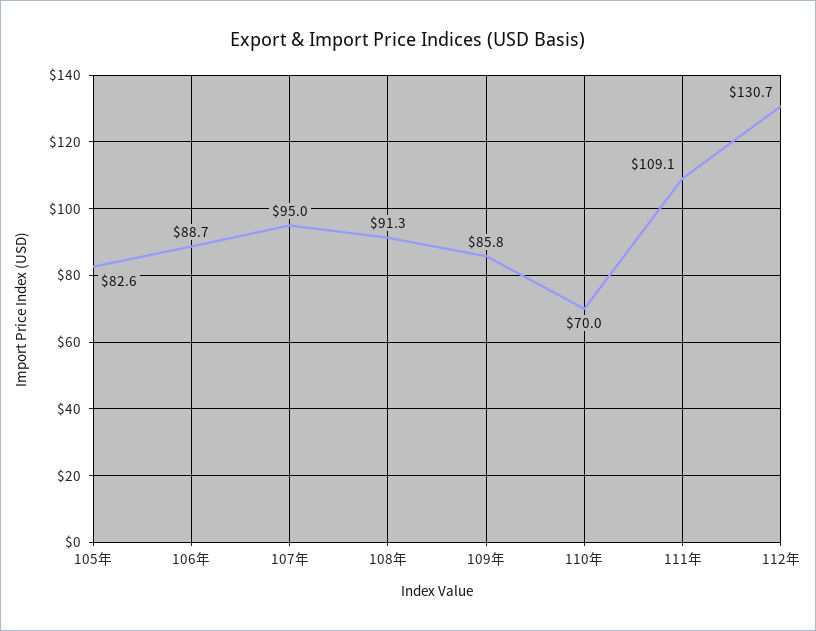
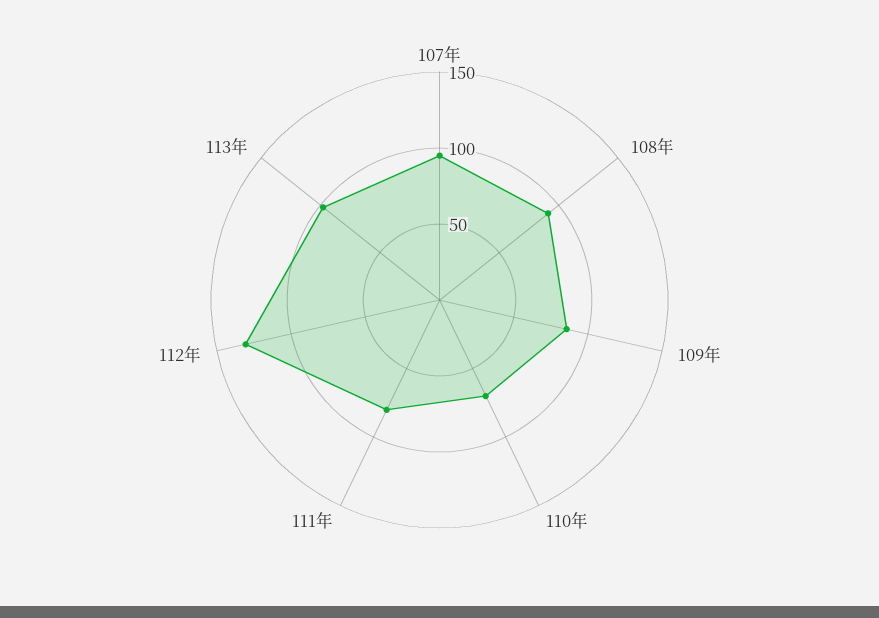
105年: 82.6 -> none
106年: 88.7 -> none
111年: 109.1 -> 80
113年: none -> 100

